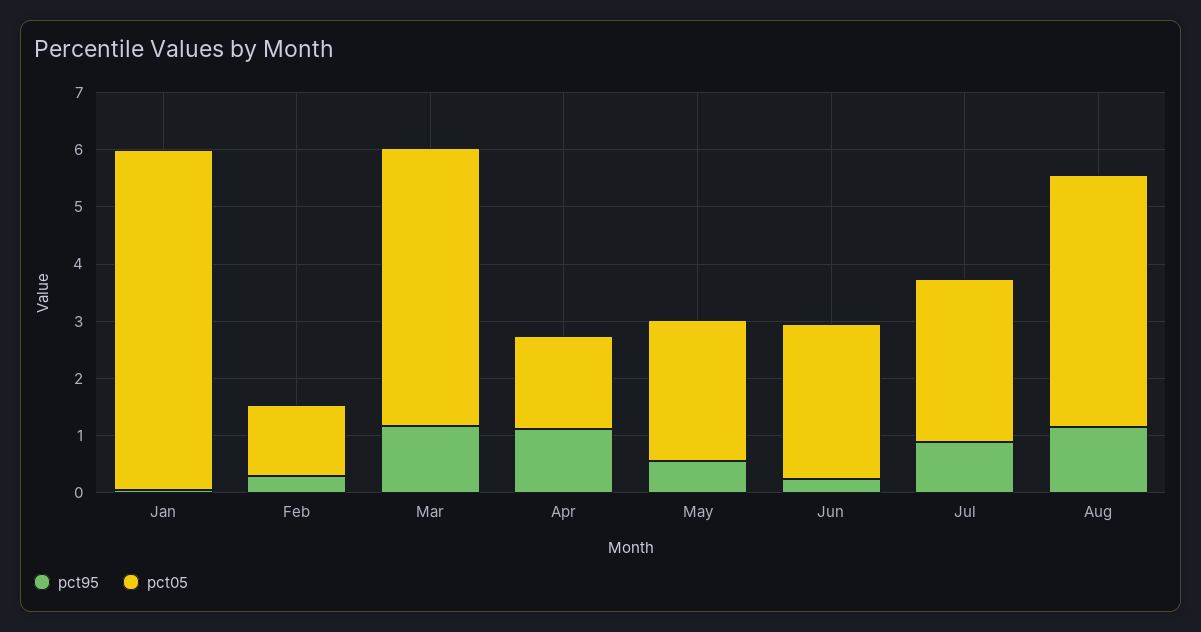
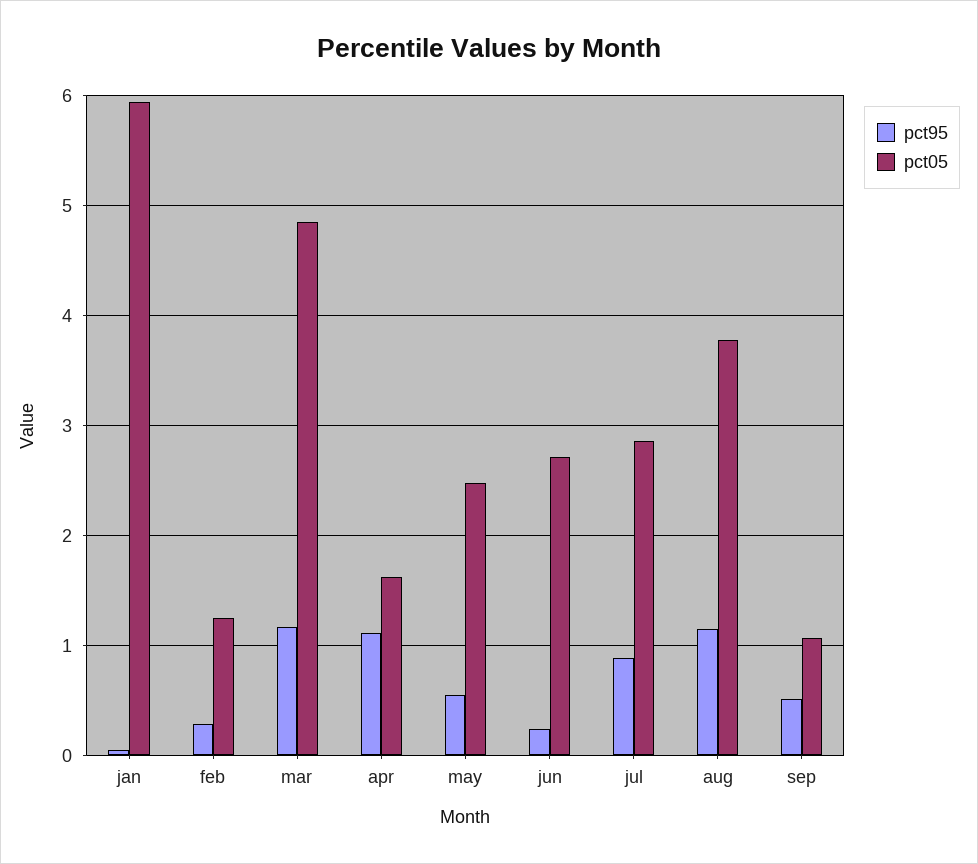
pct05, Aug: 4.4 -> 3.8
pct95, sep: none -> 0.5
pct05, sep: none -> 1.1

